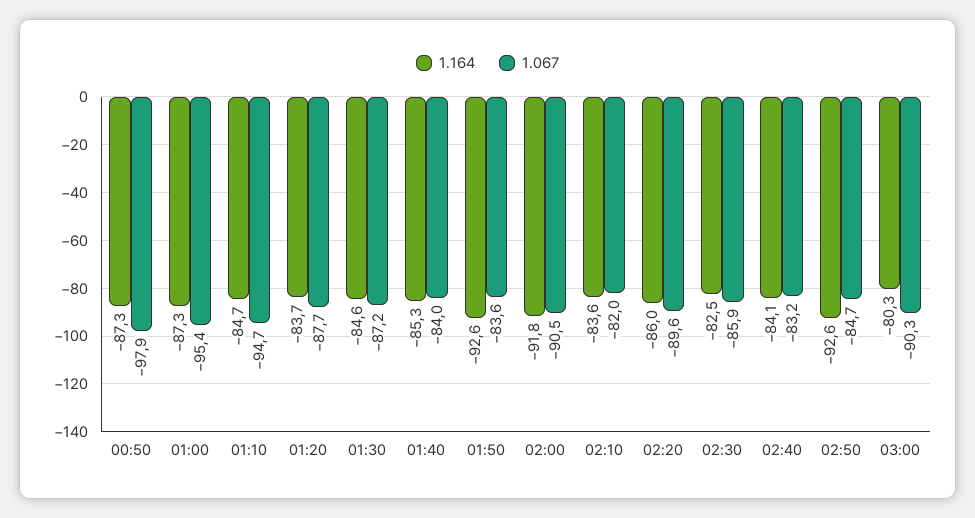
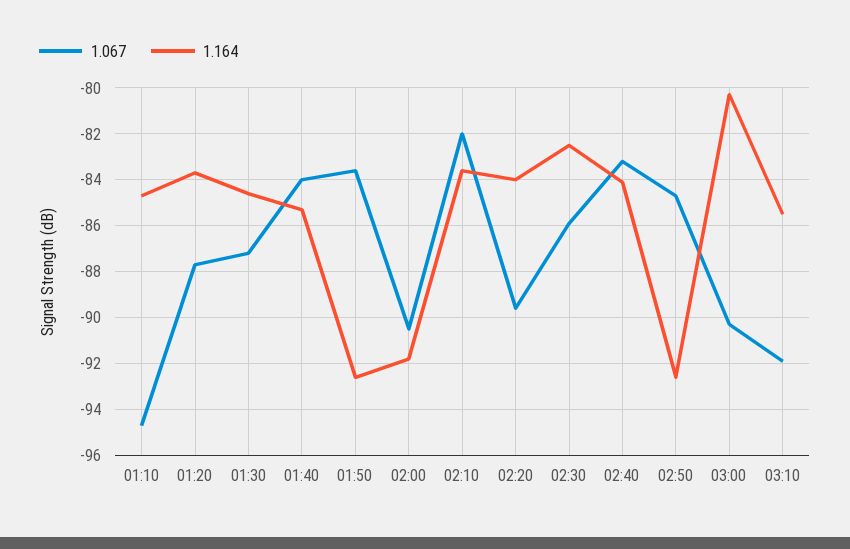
1.164, 00:50: -87.3 -> none
1.067, 00:50: -97.9 -> none
1.164, 01:00: -87.3 -> none
1.067, 01:00: -95.4 -> none
1.164, 02:20: -86 -> -84
1.067, 03:10: none -> -92
1.164, 03:10: none -> -85.5

